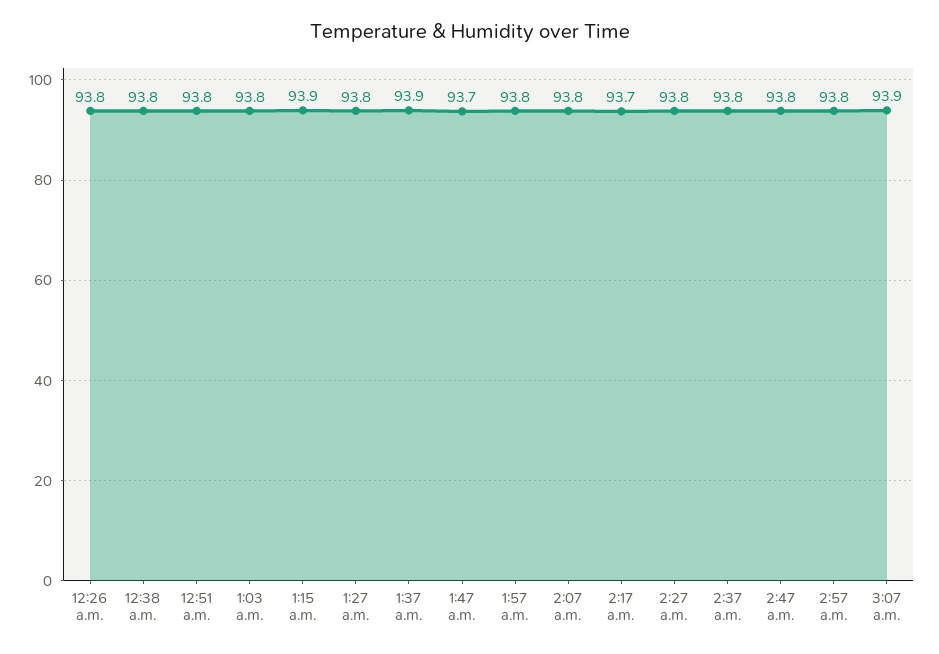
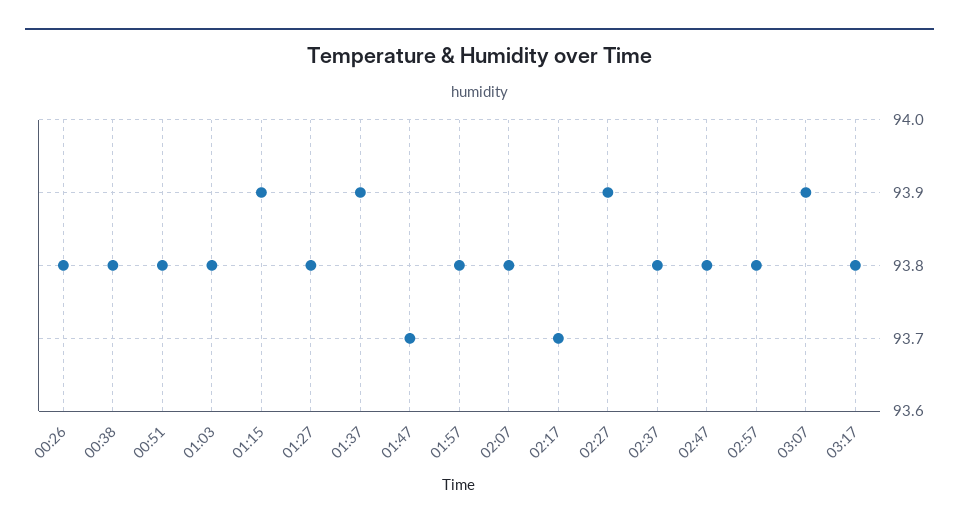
2:27 a.m.: 93.8 -> 93.9
03:17: none -> 93.8

